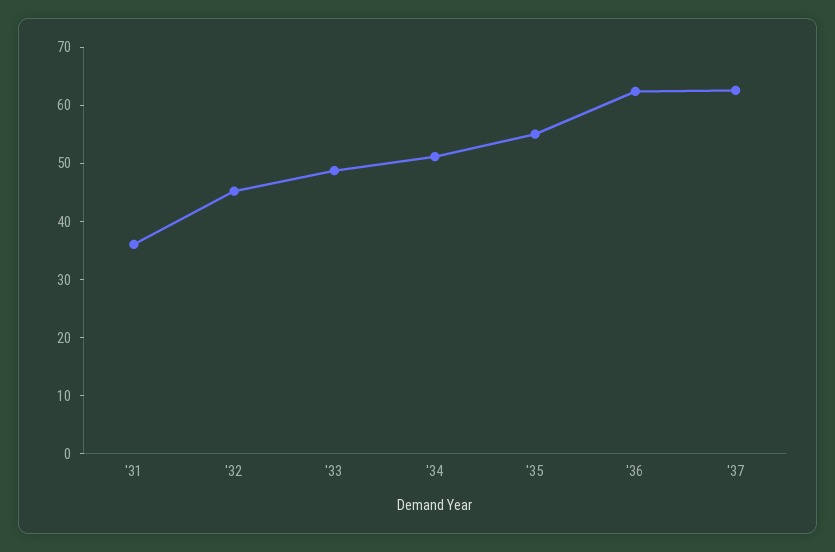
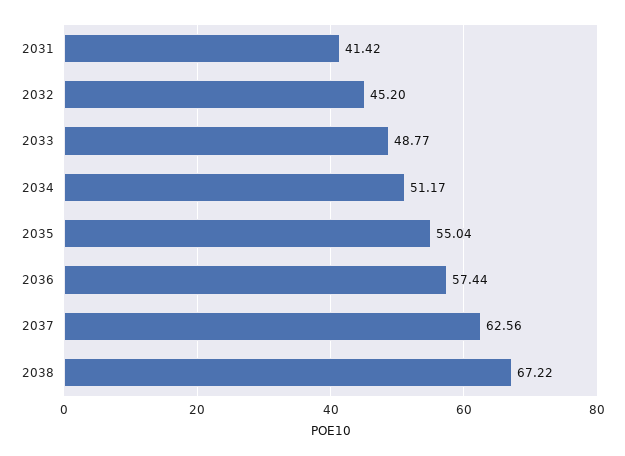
'31: 36 -> 41.42
'36: 62 -> 57.44
2038: none -> 67.22

